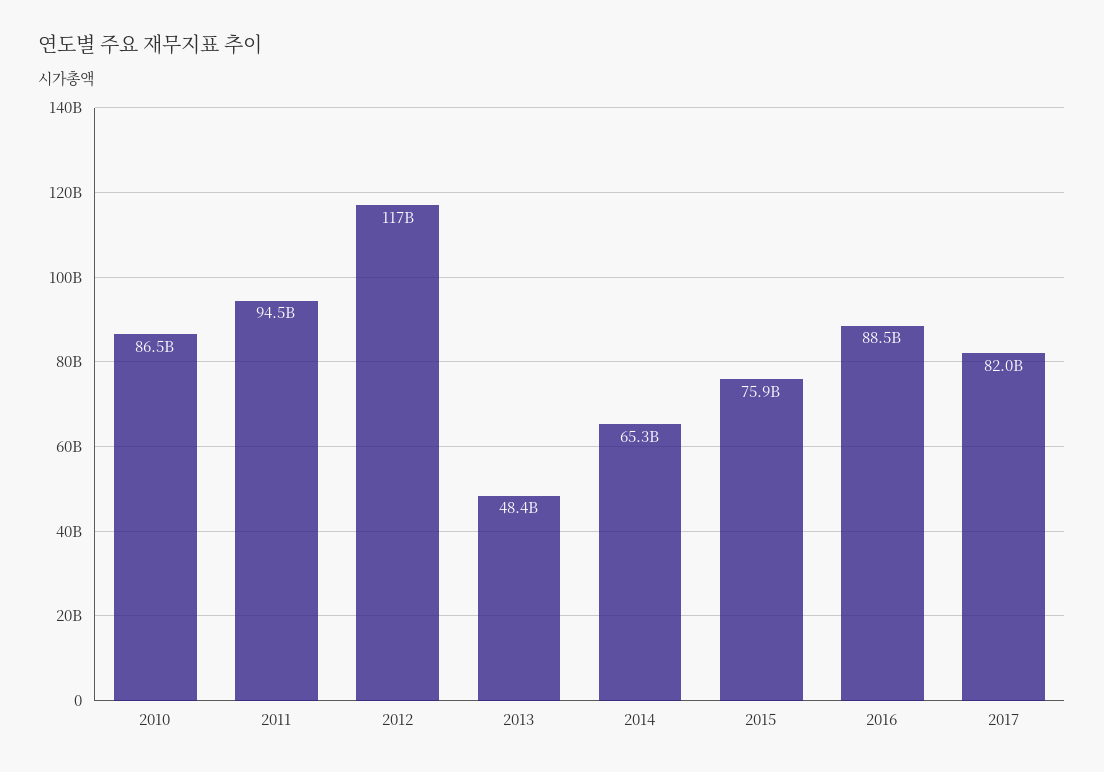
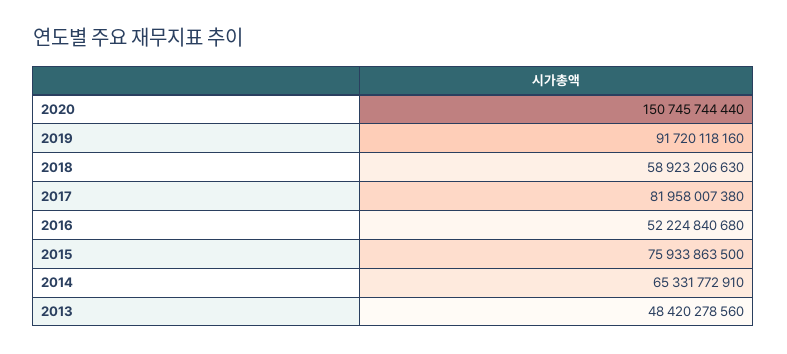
2010: 86500000000 -> none
2011: 94500000000 -> none
2012: 117000000000 -> none
2016: 88500000000 -> 52224840680
2020: none -> 150745744440
2019: none -> 91720118160
2018: none -> 58923206630

